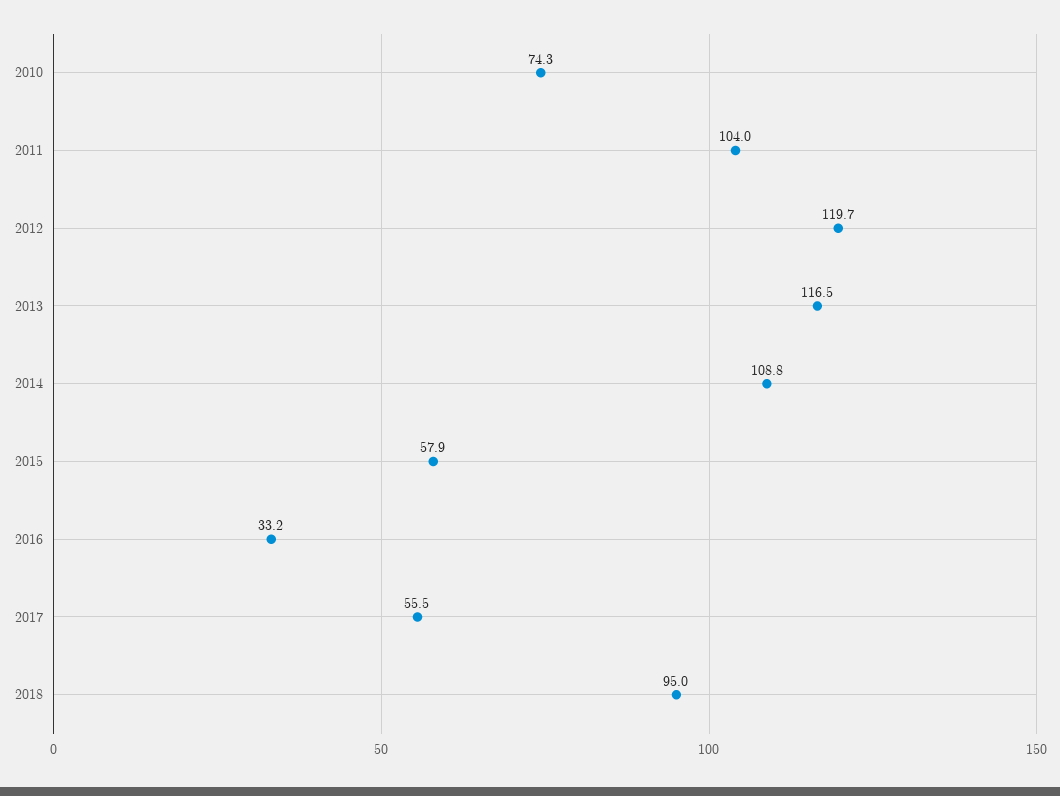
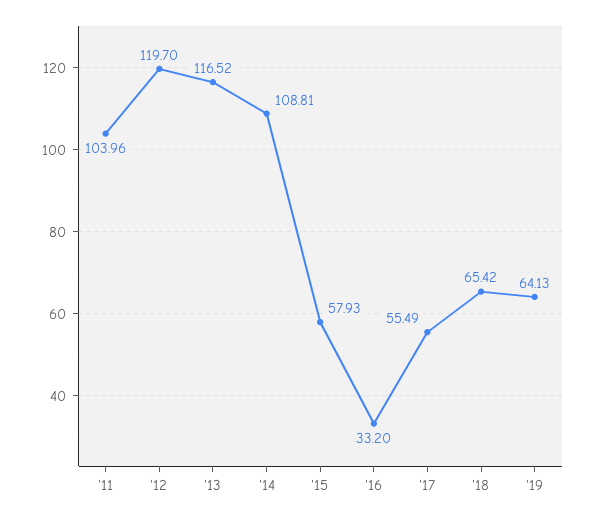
2010: 74.3 -> none
2018: 95 -> 65.42
'19: none -> 64.13

